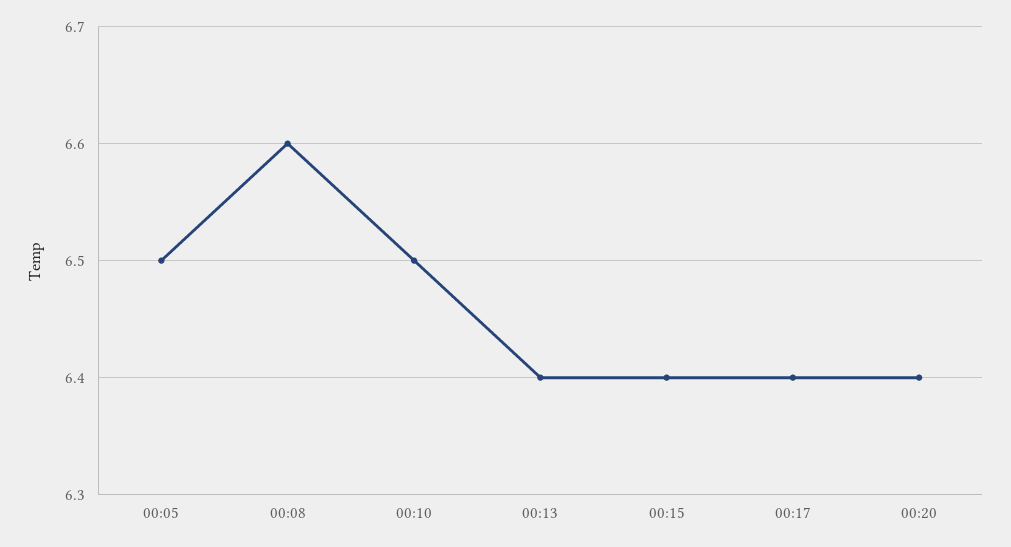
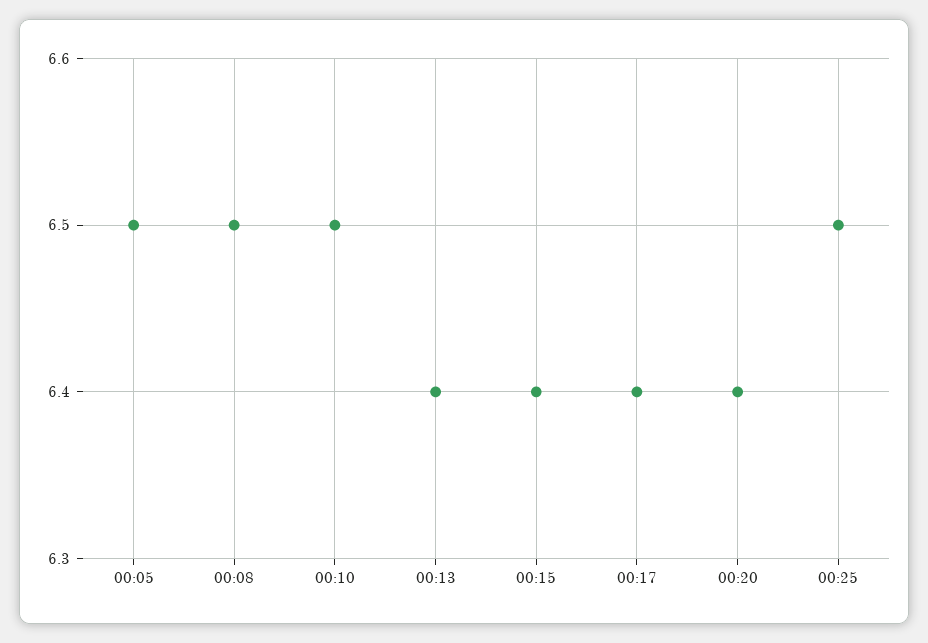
00:08: 6.6 -> 6.5
00:25: none -> 6.5

